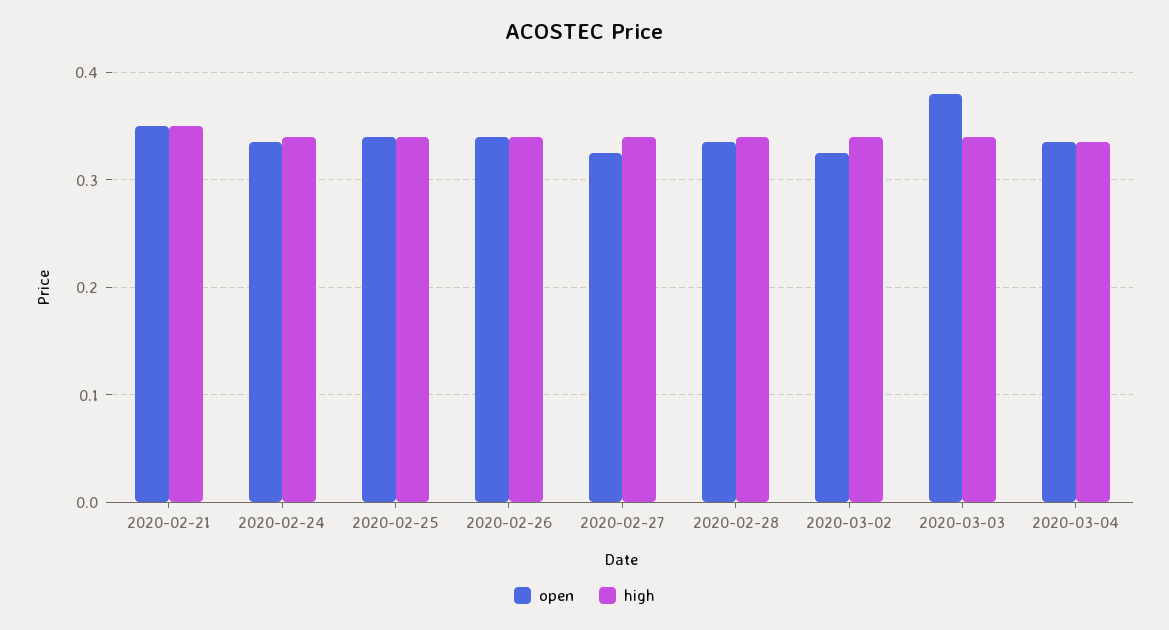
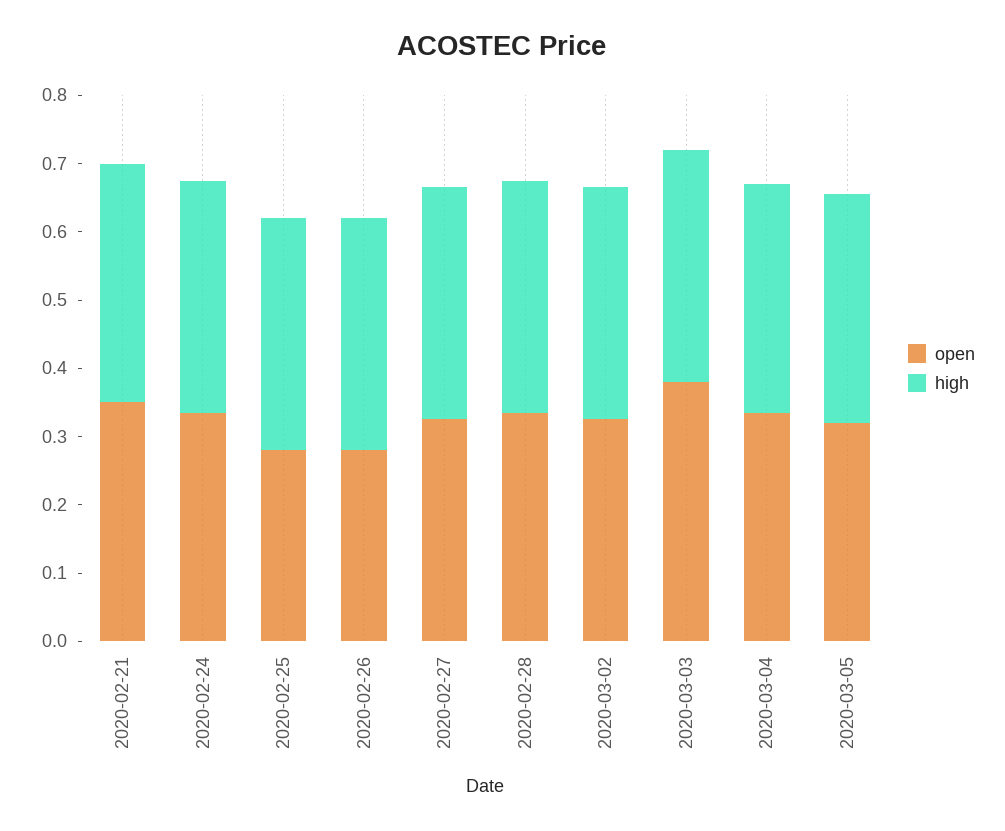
open, 2020-02-25: 0.34 -> 0.28
open, 2020-02-26: 0.34 -> 0.28
open, 2020-03-05: none -> 0.32
high, 2020-03-05: none -> 0.34

